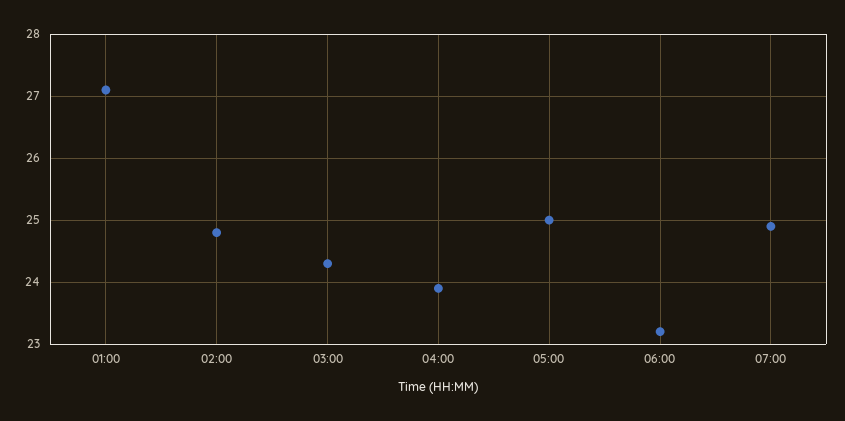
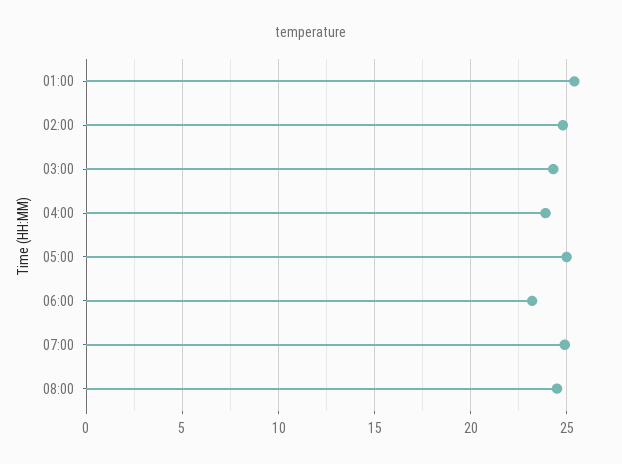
01:00: 27.1 -> 25.5
08:00: none -> 24.5

